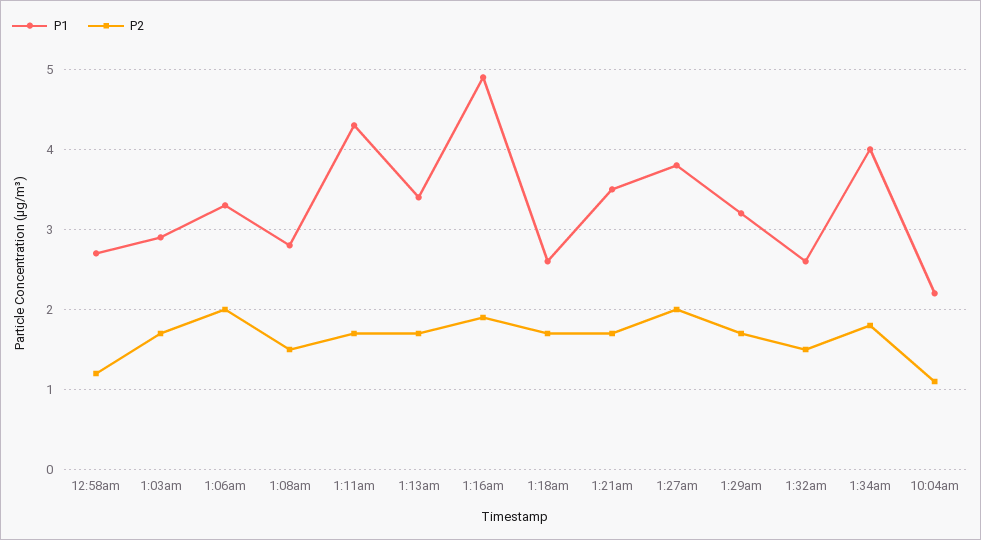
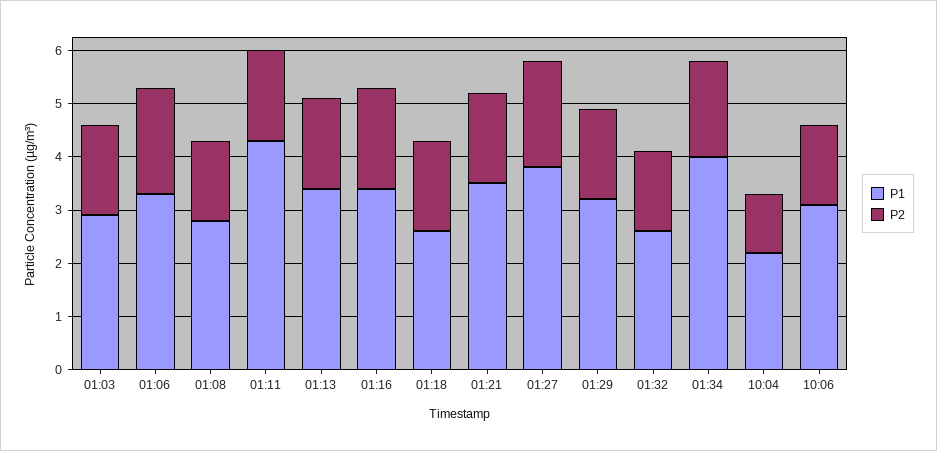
P1, 12:58am: 2.7 -> none
P2, 12:58am: 1.2 -> none
P1, 1:16am: 4.9 -> 3.5
P1, 10:06: none -> 3
P2, 10:06: none -> 1.5

